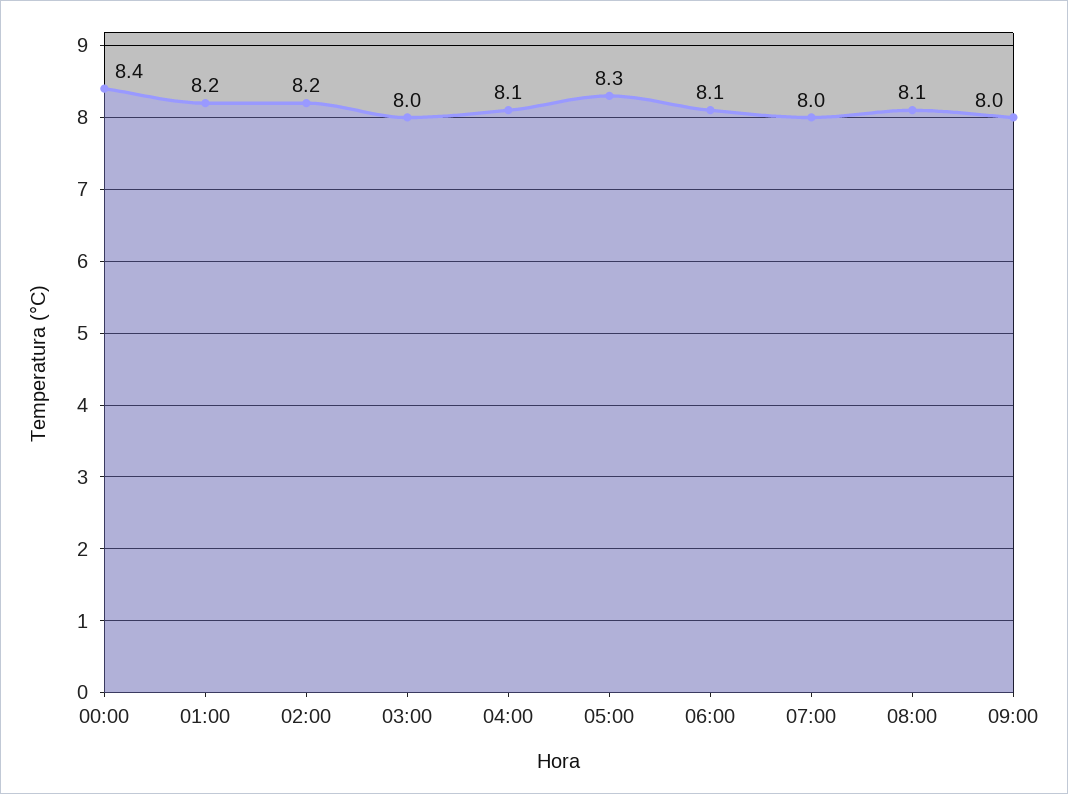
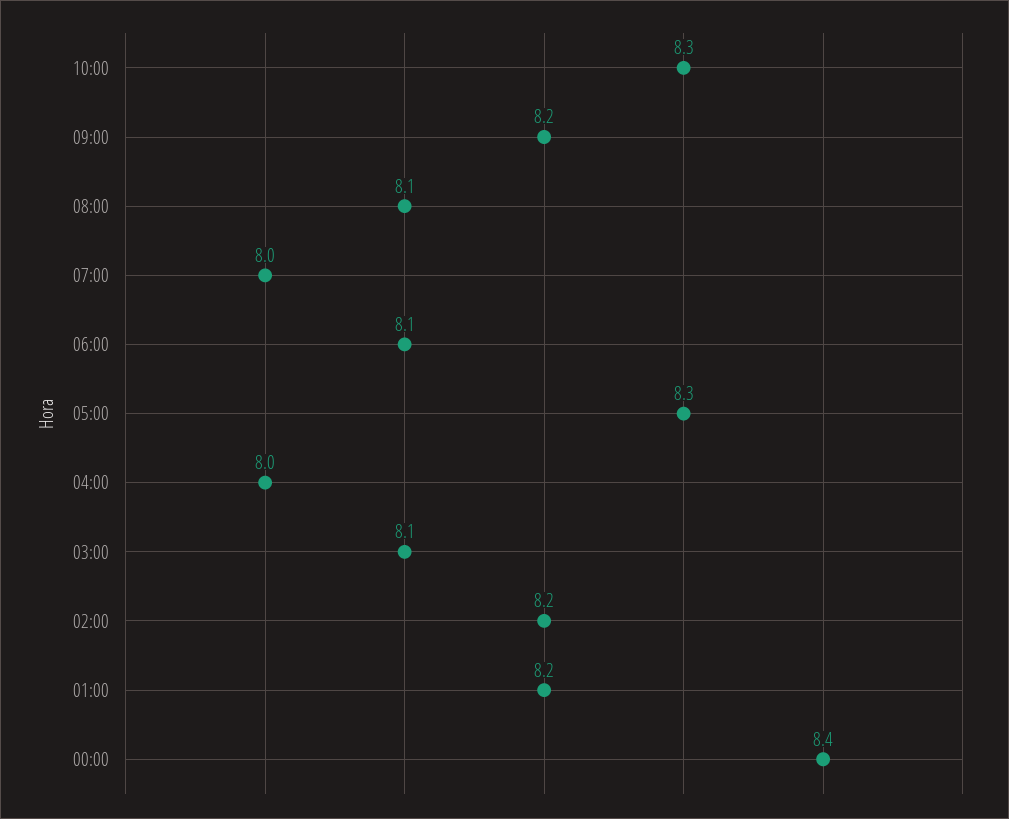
03:00: 8 -> 8.1
04:00: 8.1 -> 8
09:00: 8 -> 8.2
10:00: none -> 8.3

